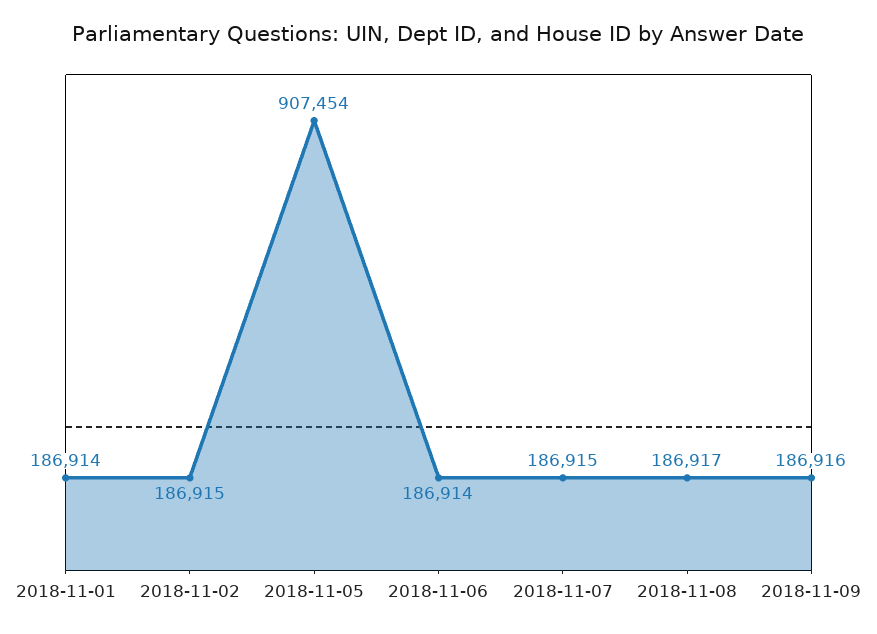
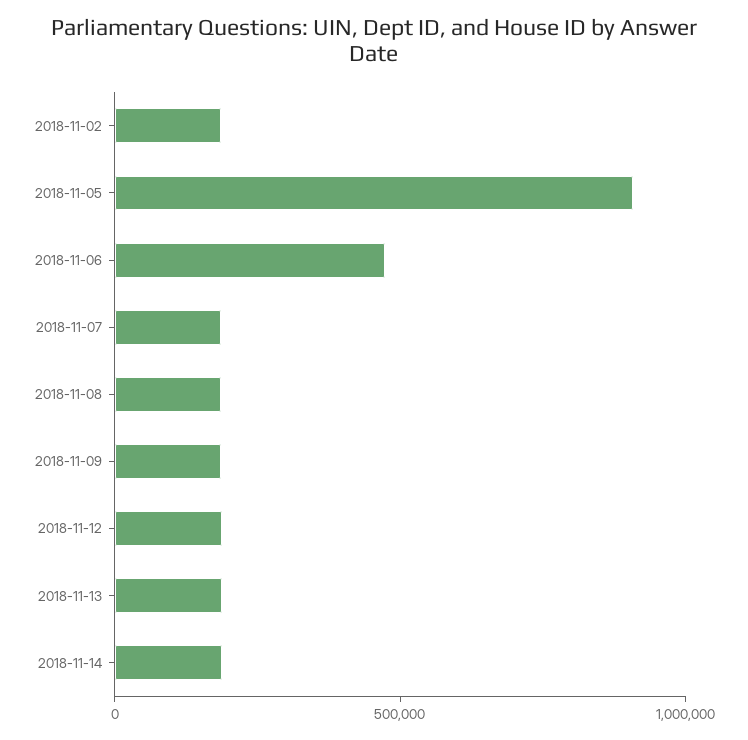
2018-11-01: 186914 -> none
2018-11-06: 186914 -> 500000
2018-11-12: none -> 200000
2018-11-13: none -> 200000
2018-11-14: none -> 200000

